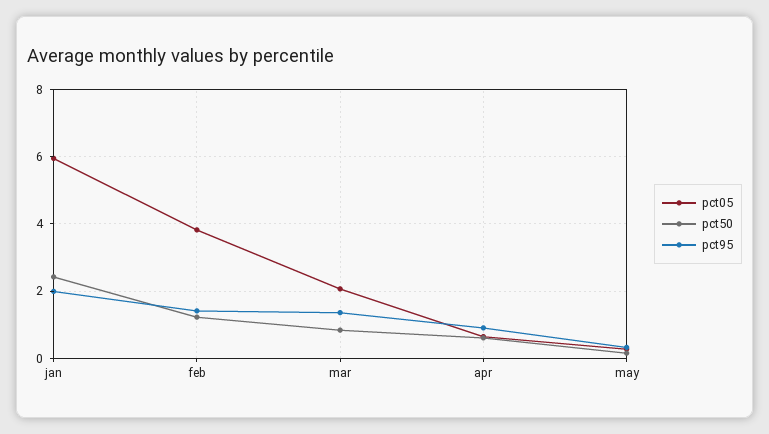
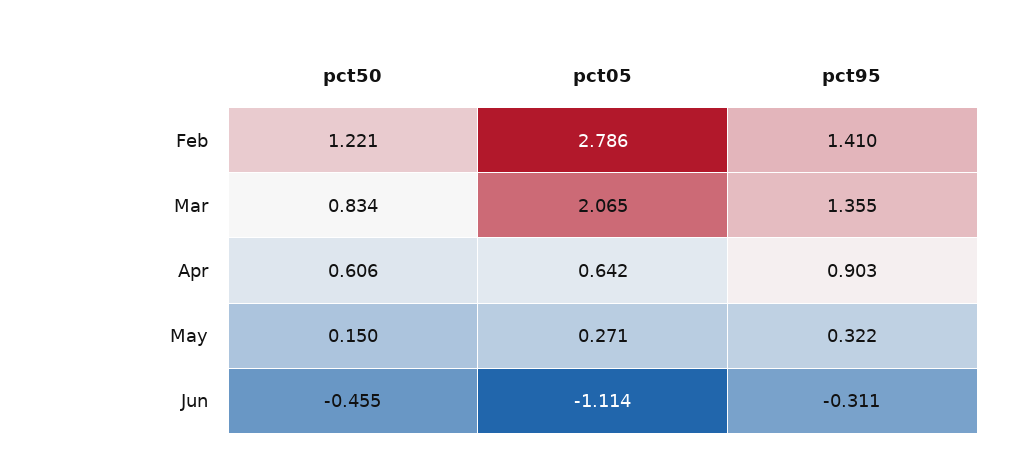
pct05, jan: 6 -> none
pct50, jan: 2.4 -> none
pct95, jan: 2 -> none
pct05, feb: 3.8 -> 2.786
pct50, Jun: none -> -0.455
pct05, Jun: none -> -1.114
pct95, Jun: none -> -0.311

